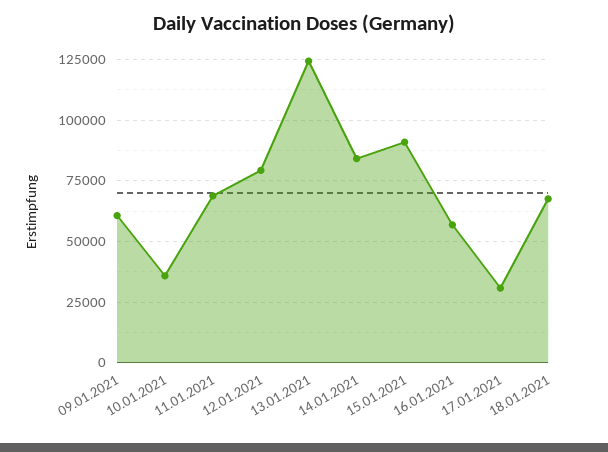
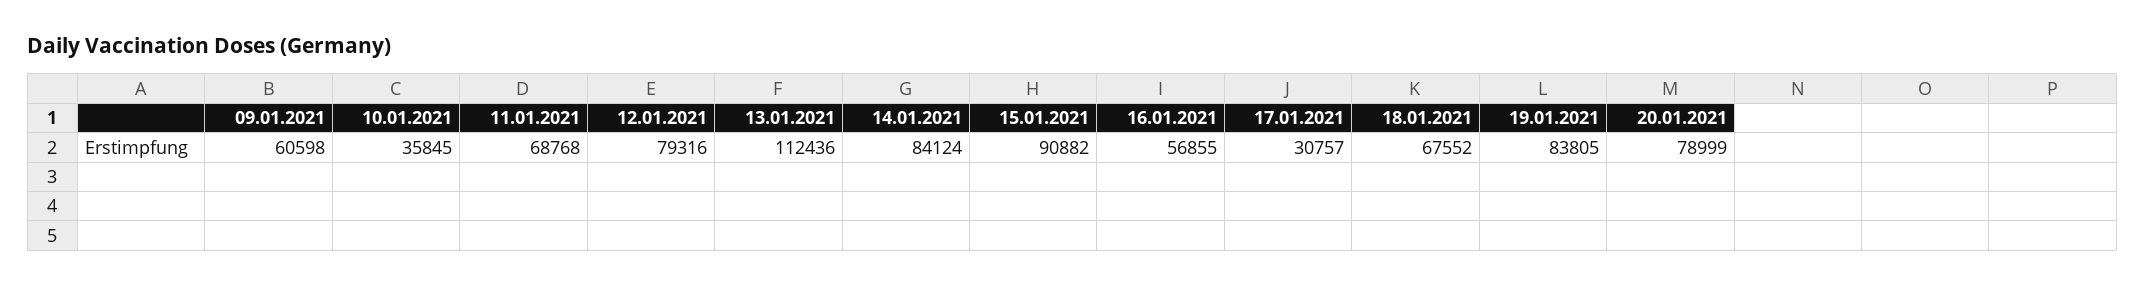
13.01.2021: 125000 -> 112436
19.01.2021: none -> 83805
20.01.2021: none -> 78999

